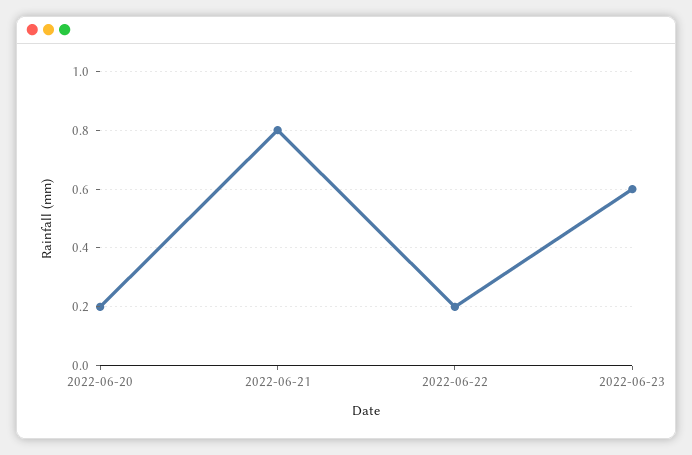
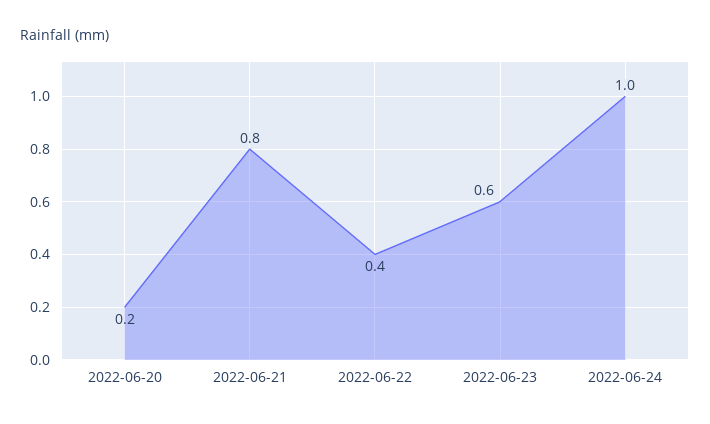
2022-06-22: 0.2 -> 0.4
2022-06-24: none -> 1

